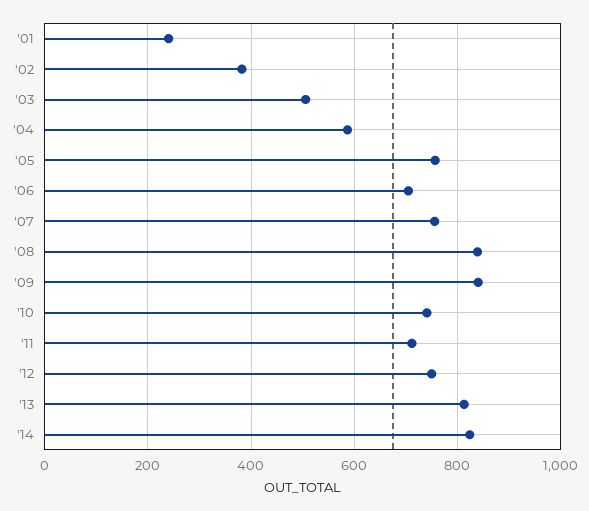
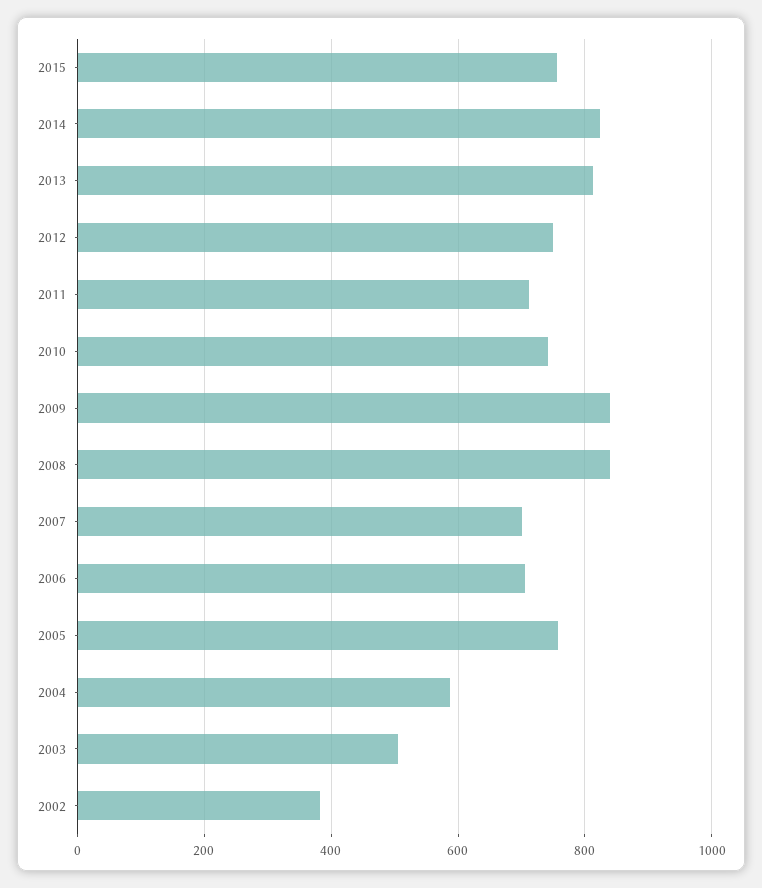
'01: 240 -> none
'07: 760 -> 700
2015: none -> 760

